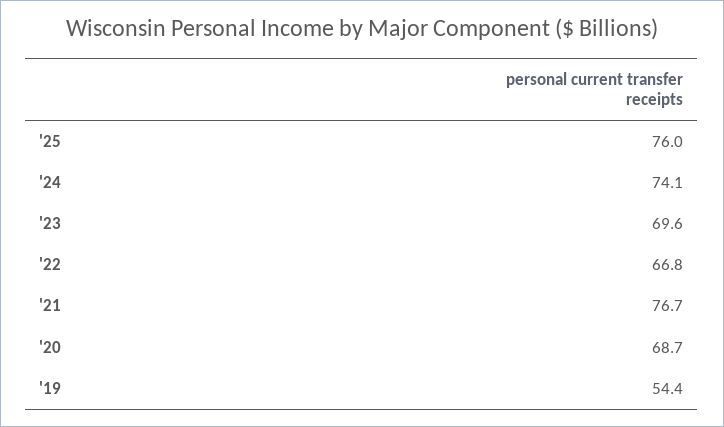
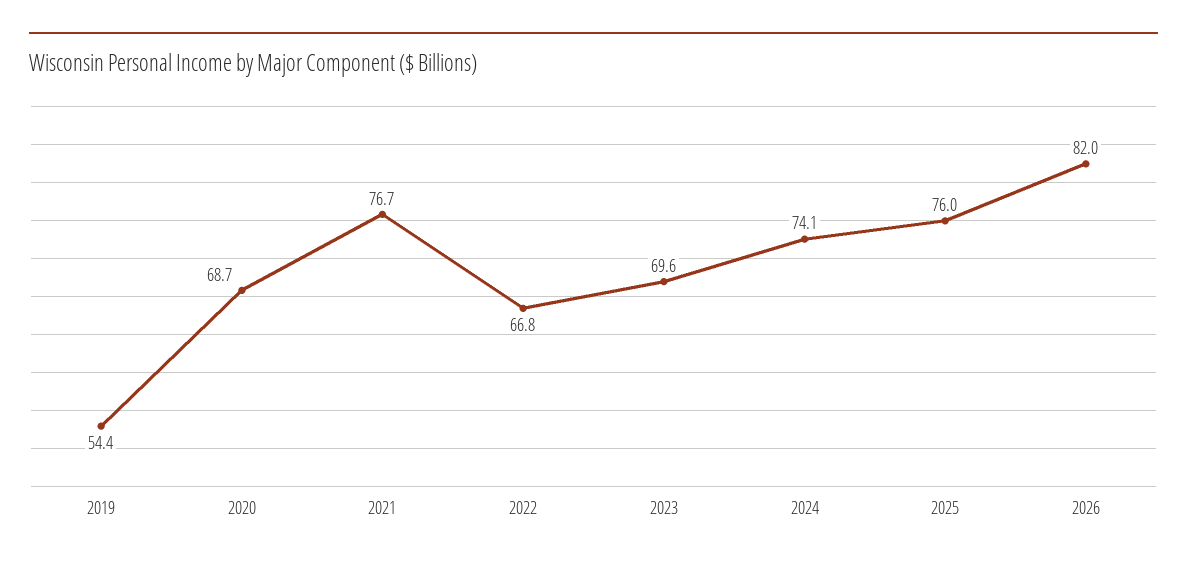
2026: none -> 82

